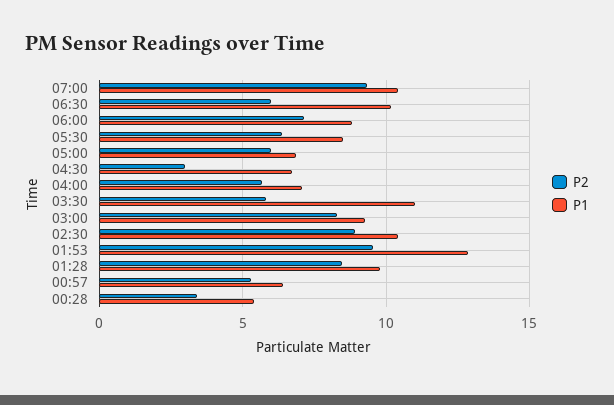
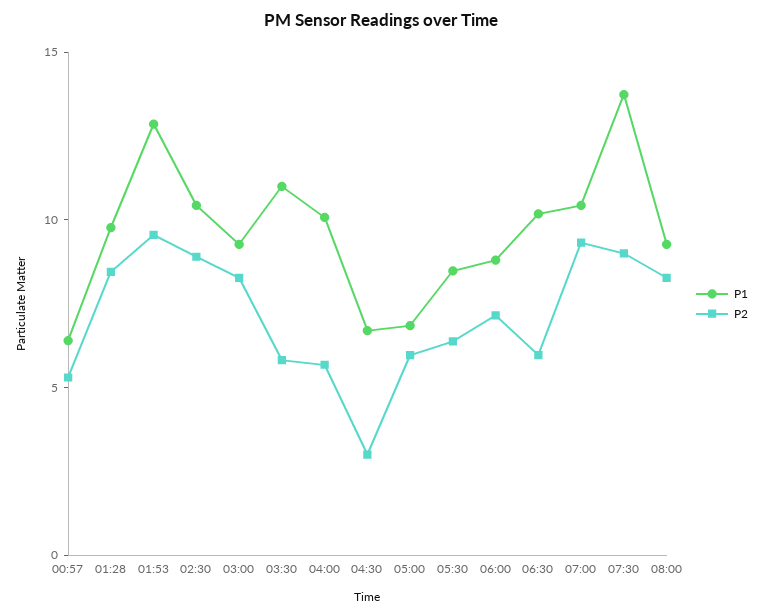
P1, 04:00: 7 -> 10
P2, 00:28: 3.5 -> none
P1, 00:28: 5.5 -> none
P1, 07:30: none -> 14
P2, 07:30: none -> 9
P1, 08:00: none -> 9
P2, 08:00: none -> 8

